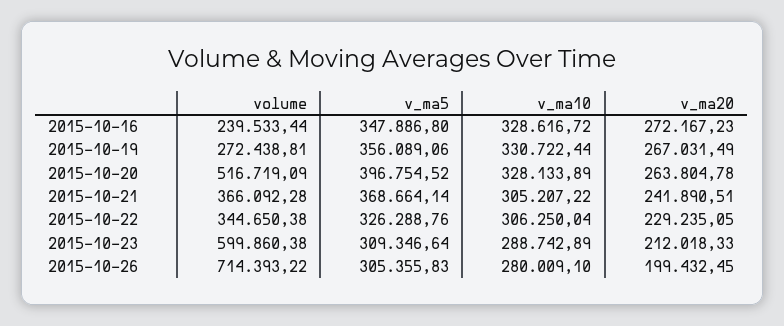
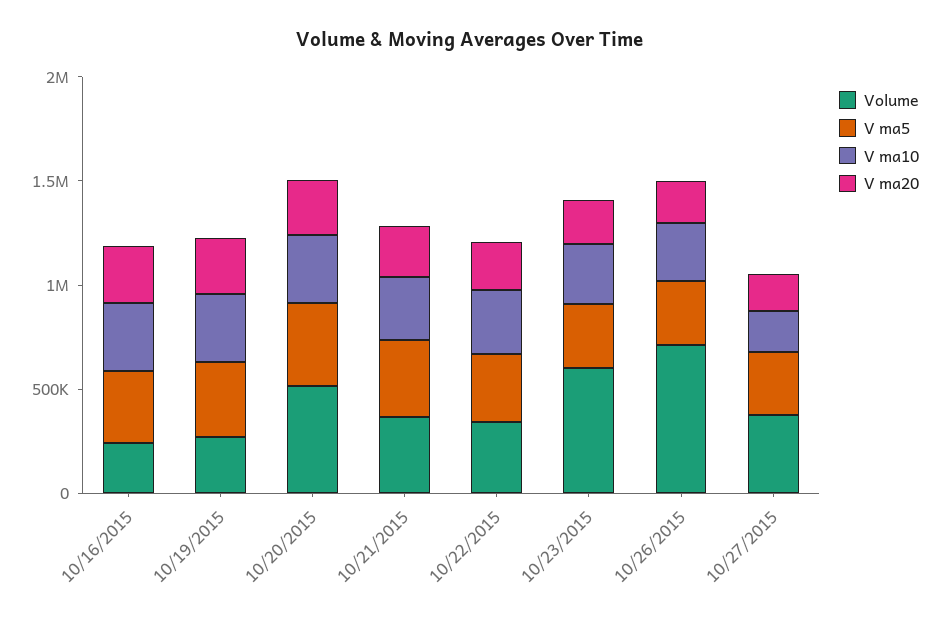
volume, 10/27/2015: none -> 400000
v_ma5, 10/27/2015: none -> 300000
v_ma10, 10/27/2015: none -> 200000
v_ma20, 10/27/2015: none -> 200000

